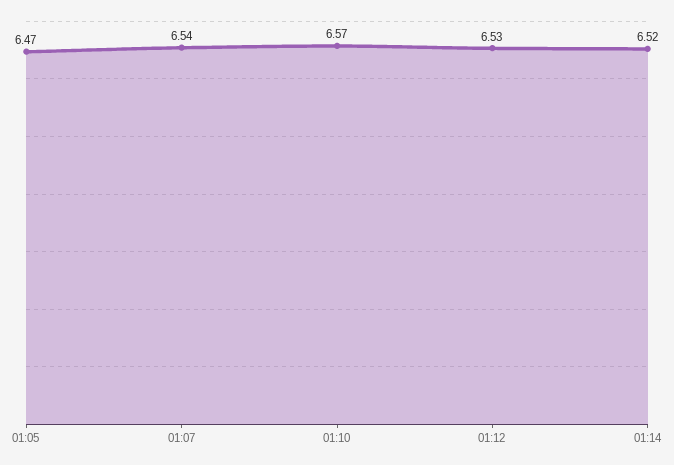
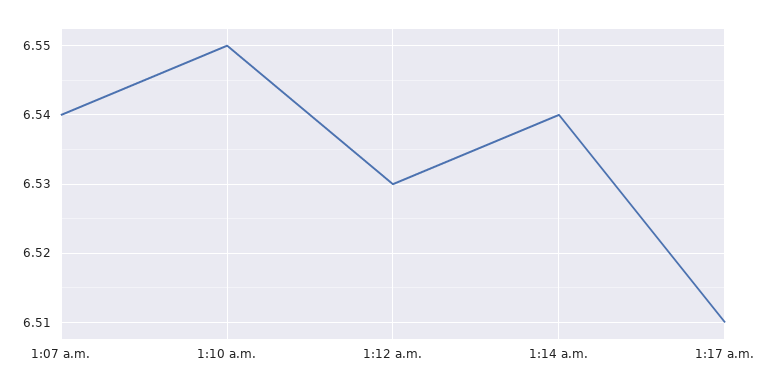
01:05: 6.47 -> none
01:10: 6.57 -> 6.55
01:14: 6.52 -> 6.54
1:17 a.m.: none -> 6.51

